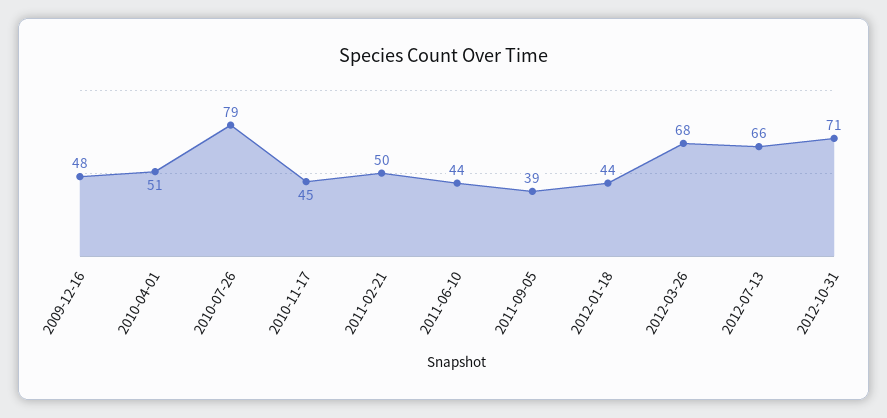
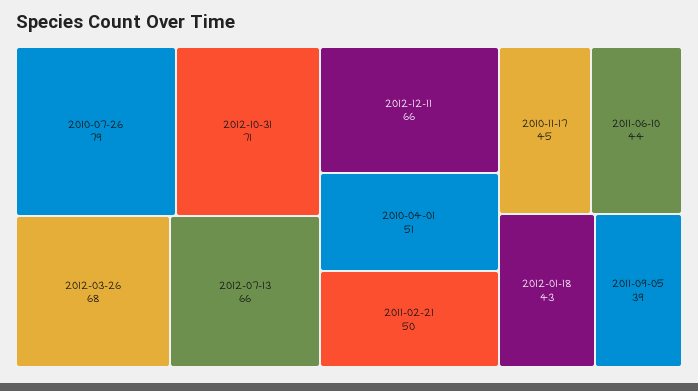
2009-12-16: 48 -> none
2012-01-18: 44 -> 43
2012-12-11: none -> 66

